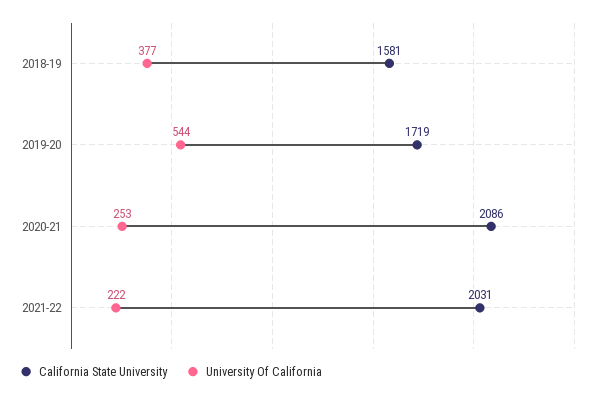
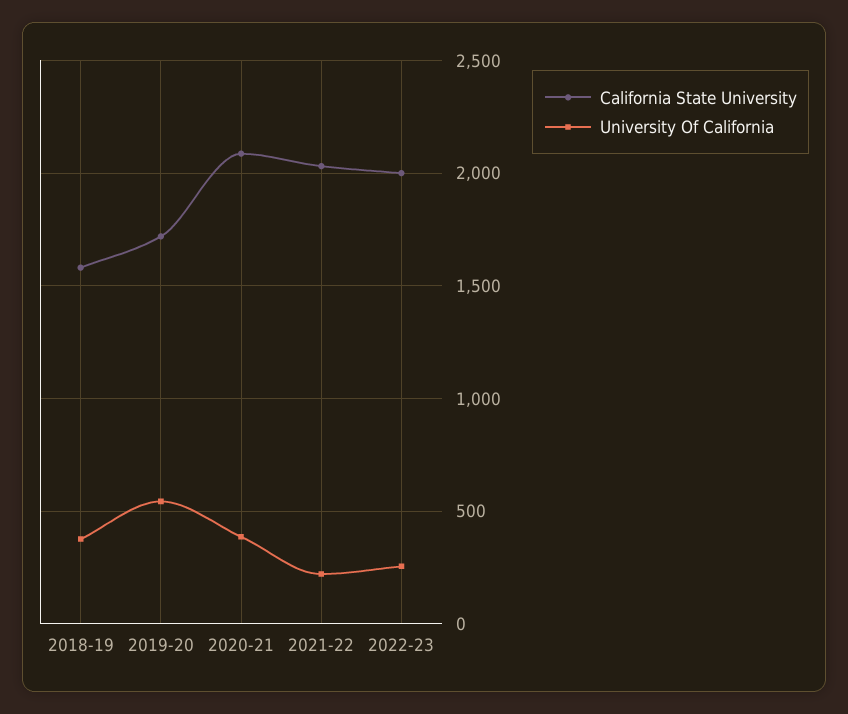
University Of California, 2020-21: 253 -> 400
California State University, 2022-23: none -> 2000
University Of California, 2022-23: none -> 250

